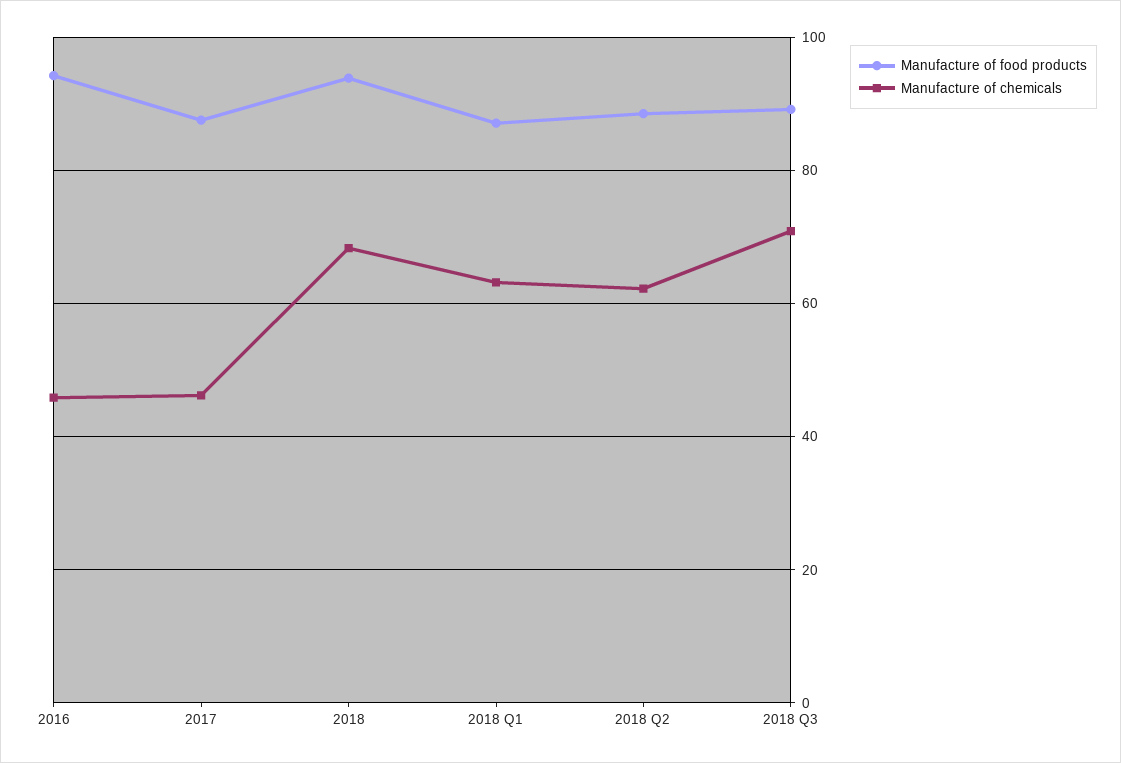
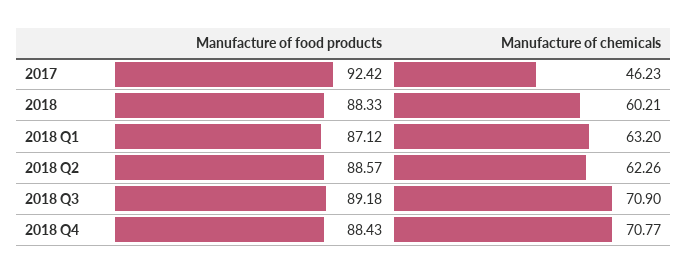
Manufacture of food products, 2016: 94 -> none
Manufacture of chemicals, 2016: 46 -> none
Manufacture of food products, 2017: 88 -> 92.42
Manufacture of food products, 2018: 94 -> 88.33
Manufacture of chemicals, 2018: 68 -> 60.21
Manufacture of food products, 2018 Q4: none -> 88.43
Manufacture of chemicals, 2018 Q4: none -> 70.77

